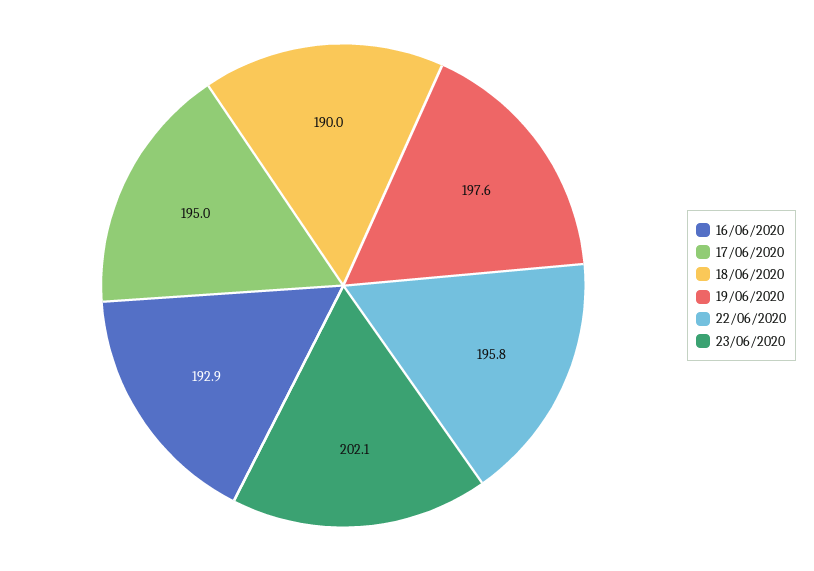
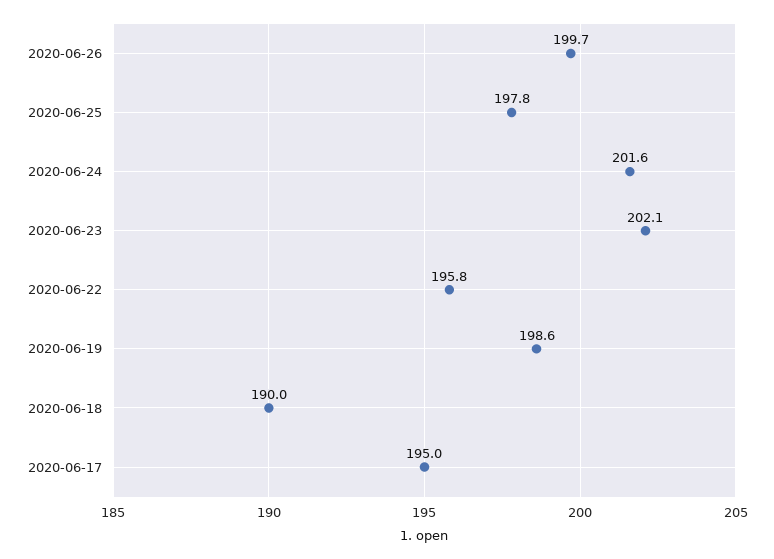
16/06/2020: 192.9 -> none
19/06/2020: 197.6 -> 198.6
2020-06-26: none -> 199.7
2020-06-25: none -> 197.8
2020-06-24: none -> 201.6

